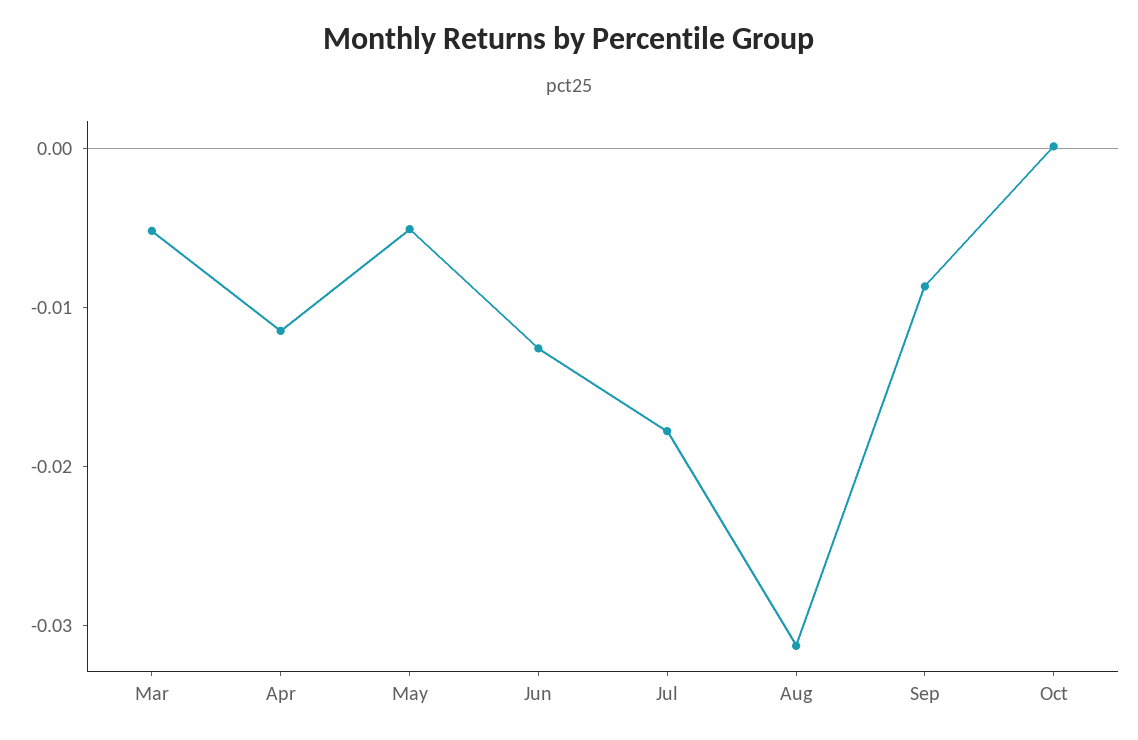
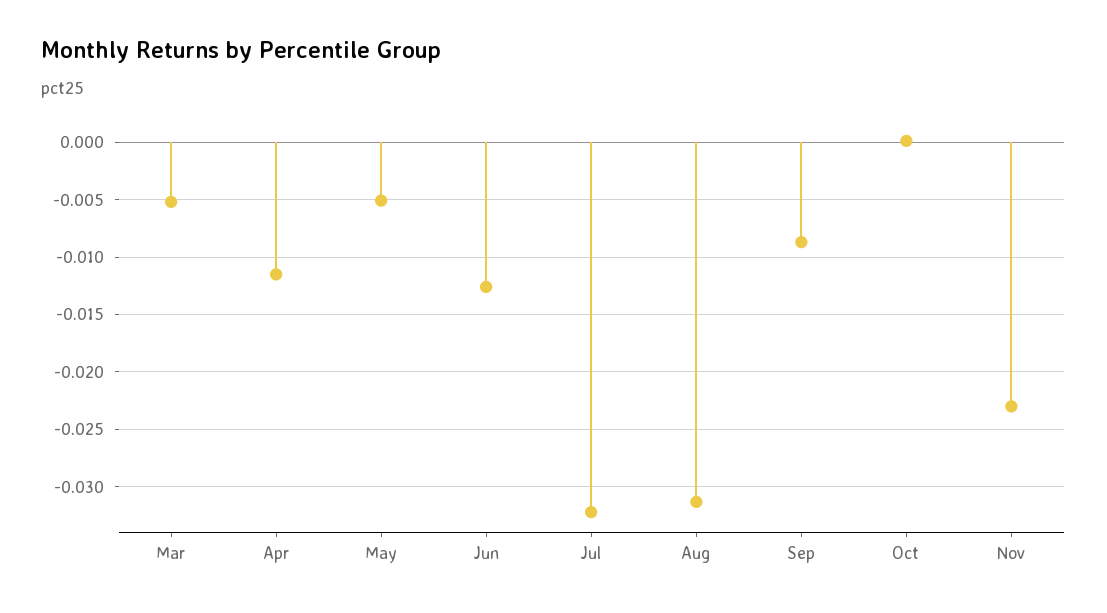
Jul: -0.018 -> -0.032
Nov: none -> -0.023

